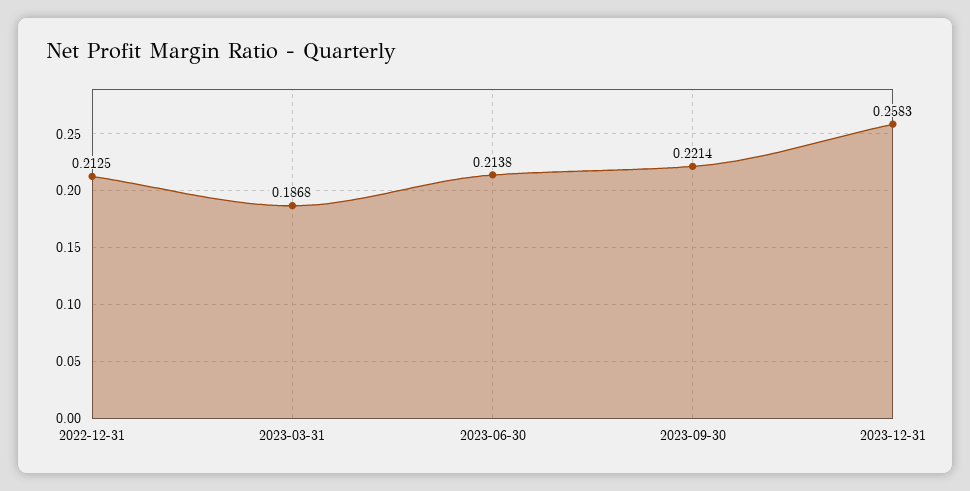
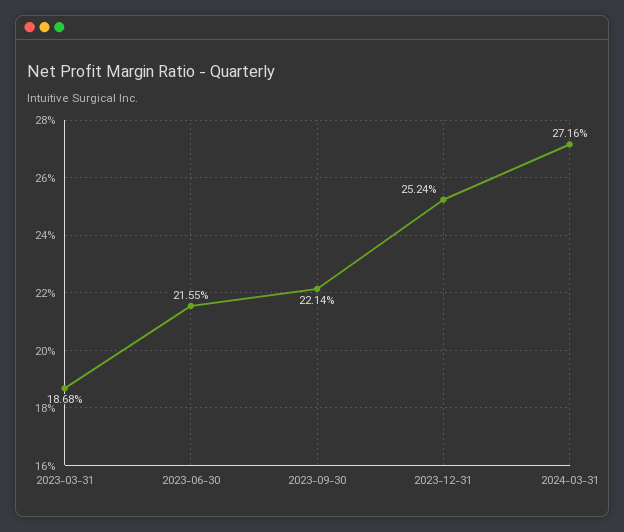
2022-12-31: 0.2125 -> none
2023-06-30: 0.2138 -> 0.2155
2023-12-31: 0.2583 -> 0.2524
2024-03-31: none -> 0.2716

